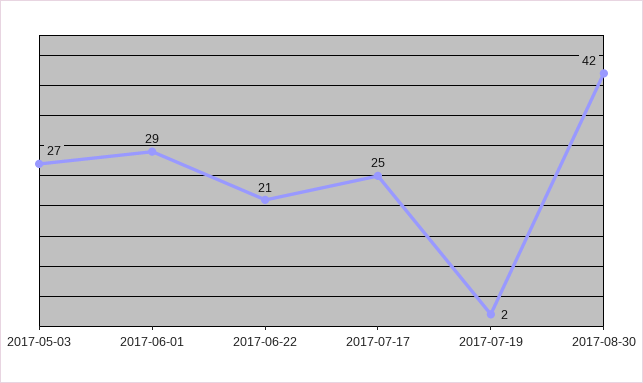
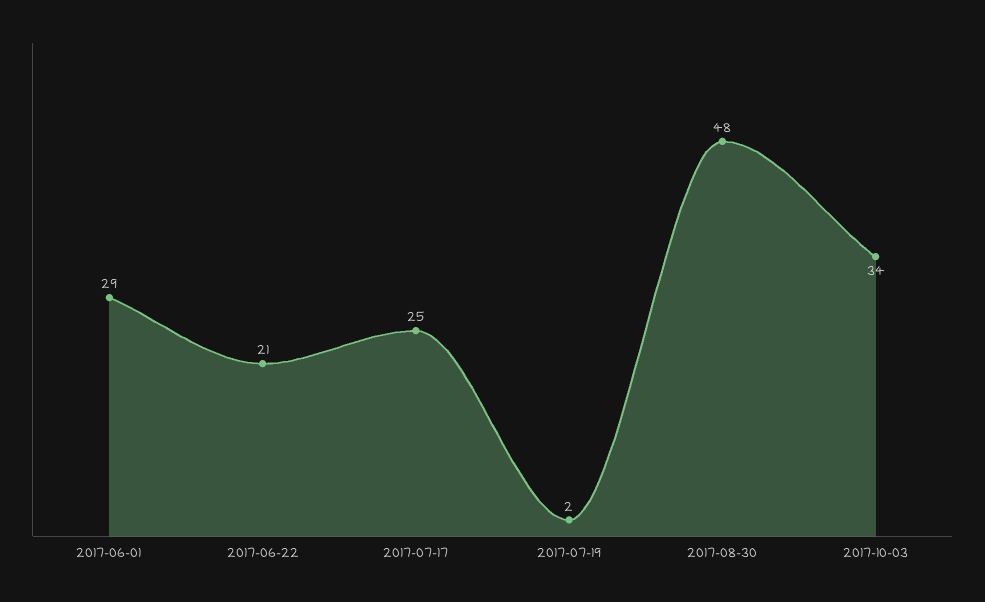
2017-05-03: 27 -> none
2017-08-30: 42 -> 48
2017-10-03: none -> 34

